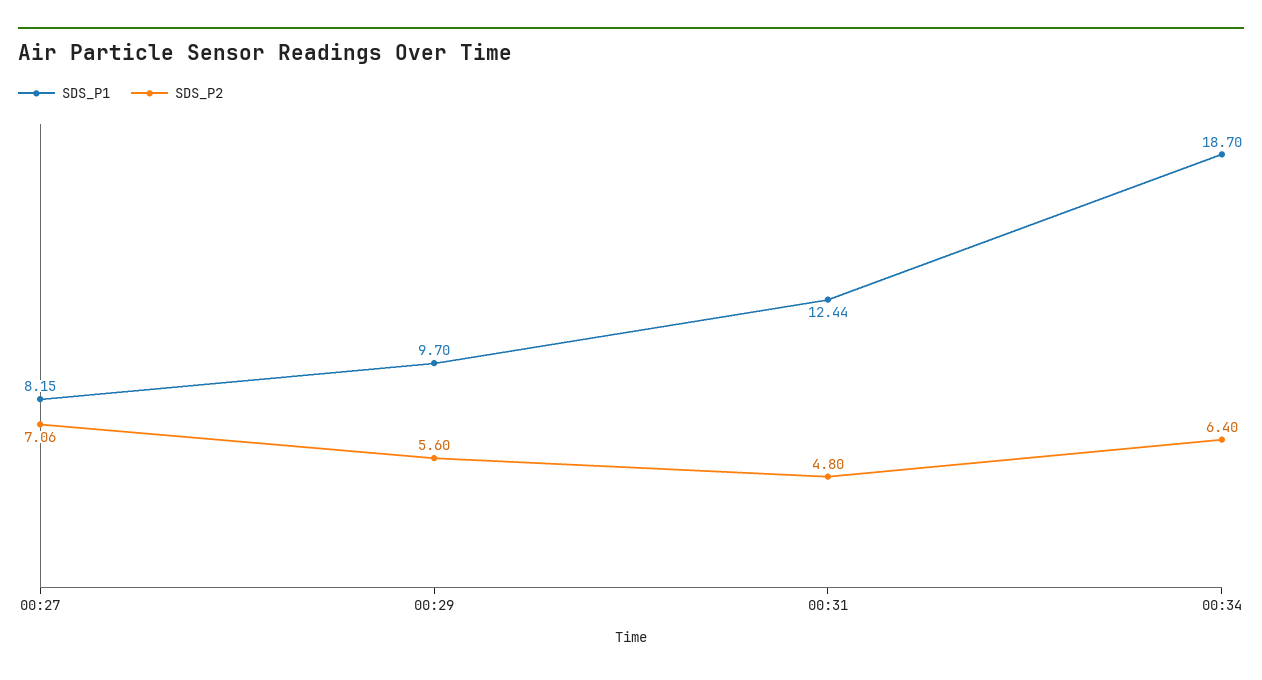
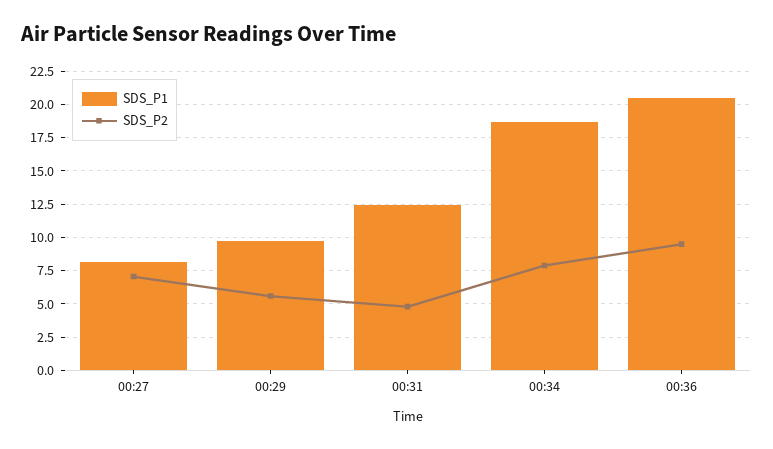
SDS_P2, 00:34: 6.4 -> 8
SDS_P1, 00:36: none -> 20.5
SDS_P2, 00:36: none -> 9.5

